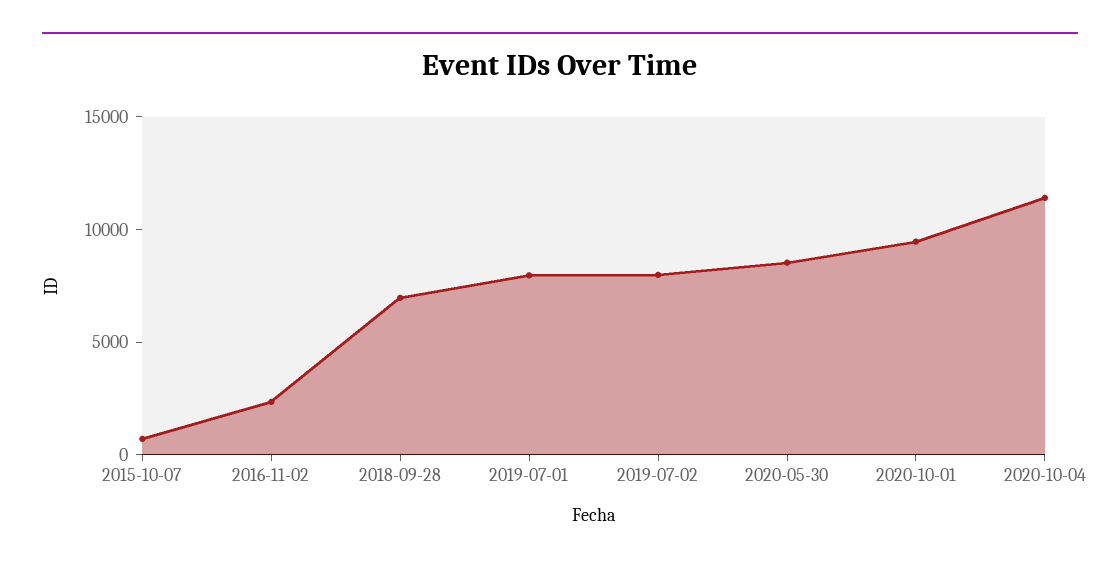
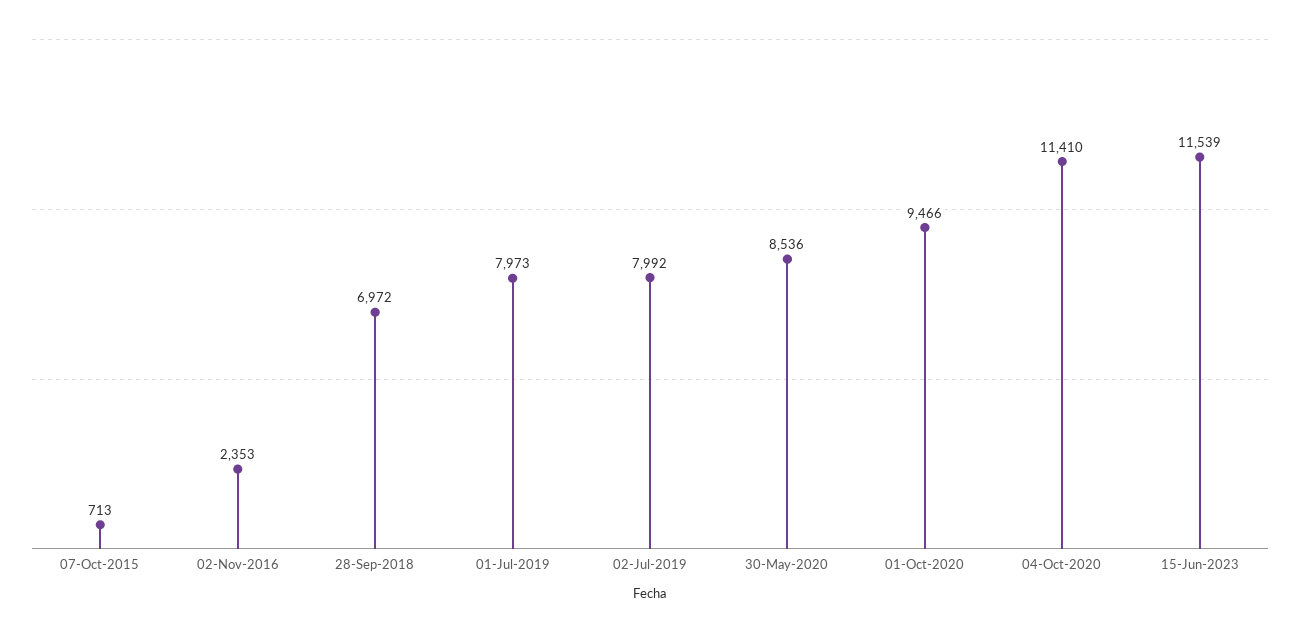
15-Jun-2023: none -> 11539

